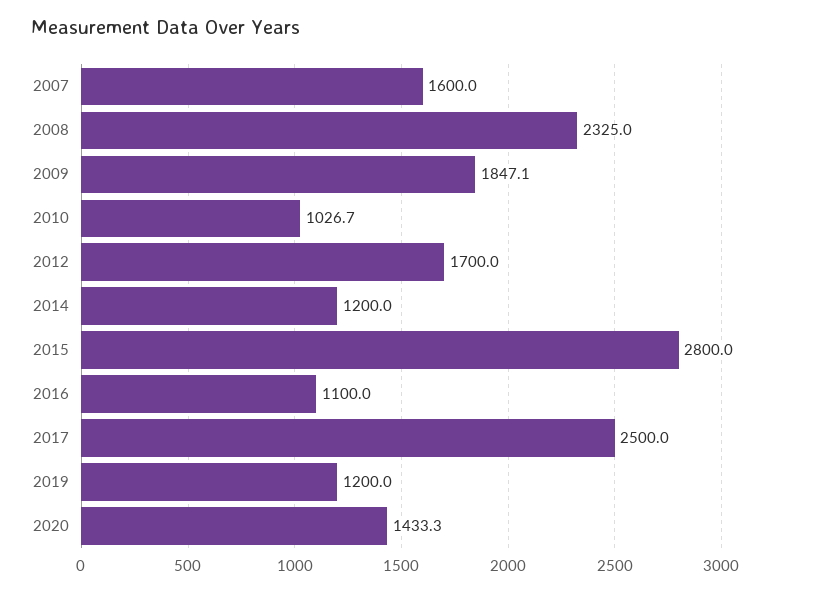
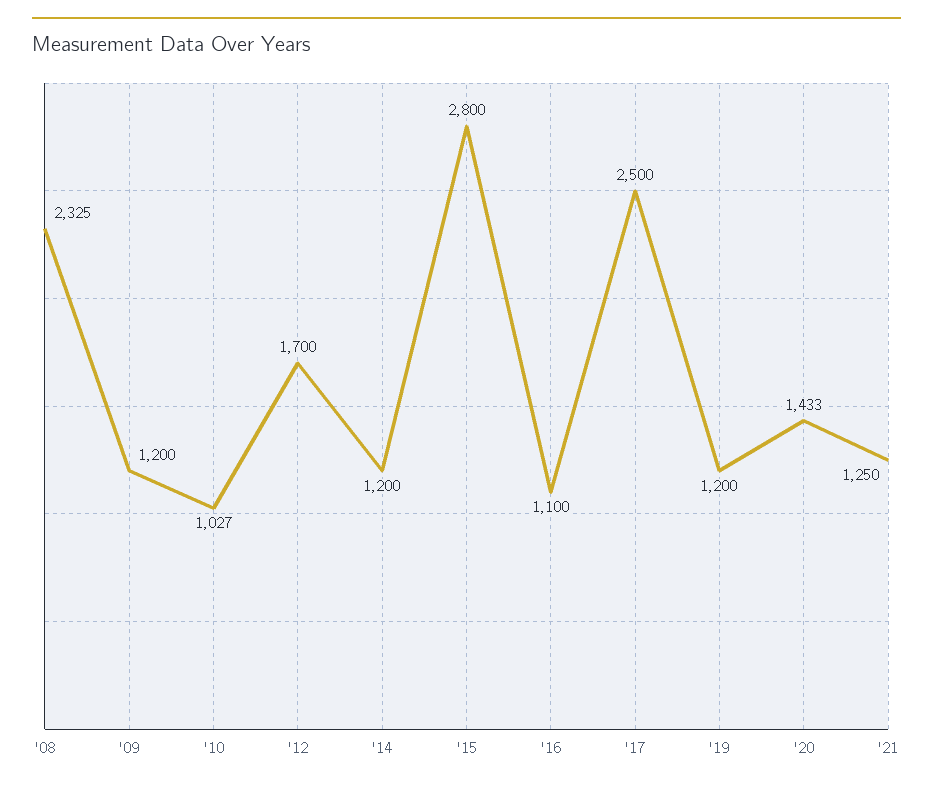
2007: 1600 -> none
2009: 1847.1 -> 1200
'21: none -> 1250

